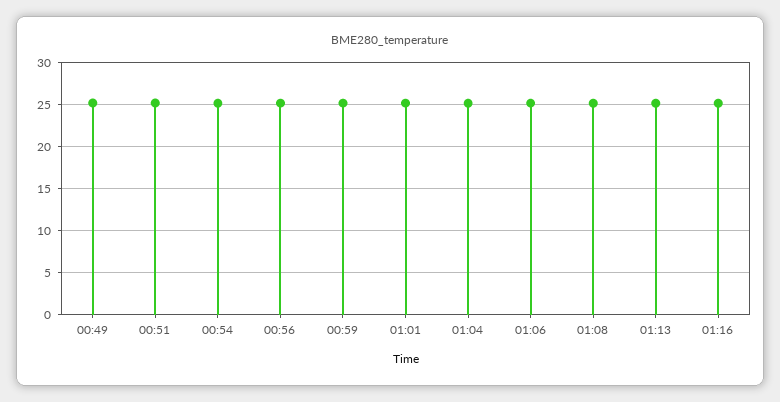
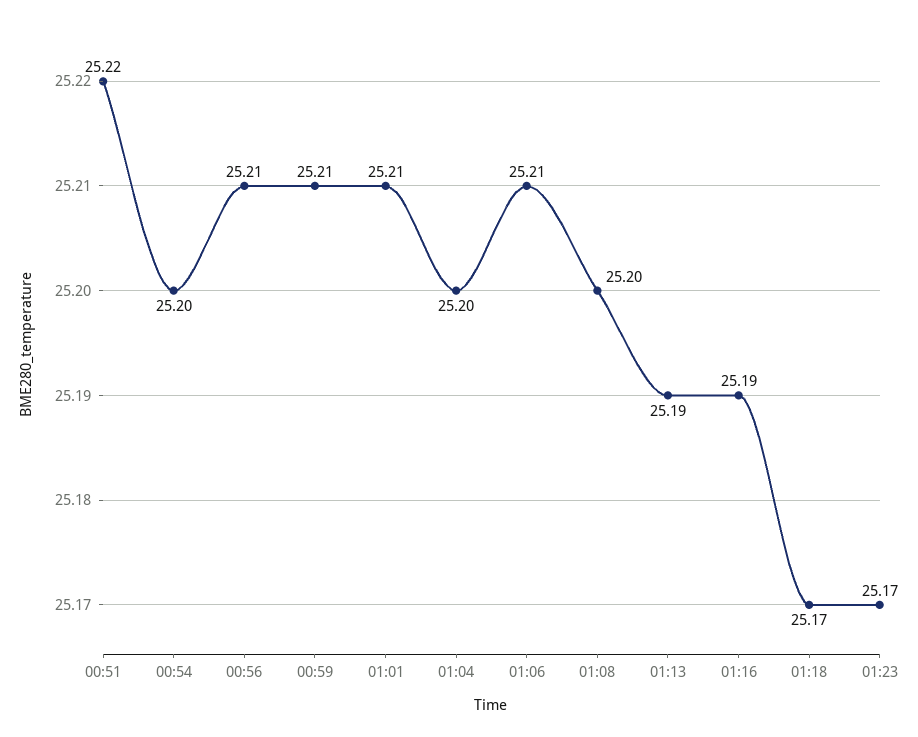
00:49: 25 -> none
01:18: none -> 25.17
01:23: none -> 25.17

